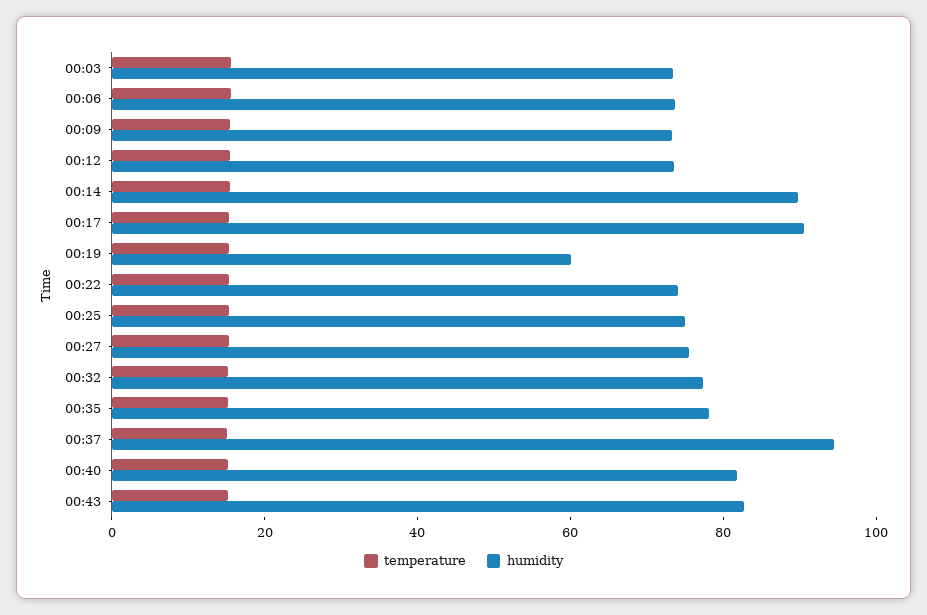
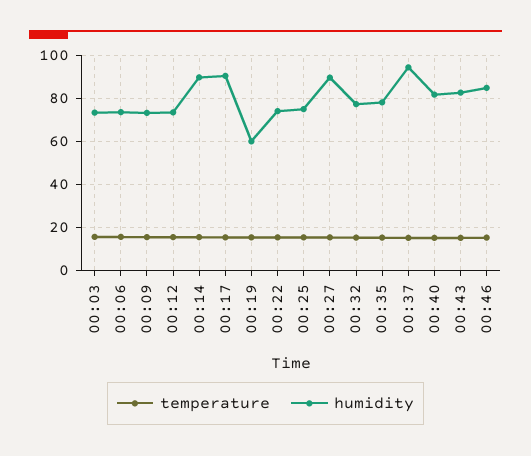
humidity, 00:27: 75 -> 90
temperature, 00:46: none -> 15
humidity, 00:46: none -> 85

